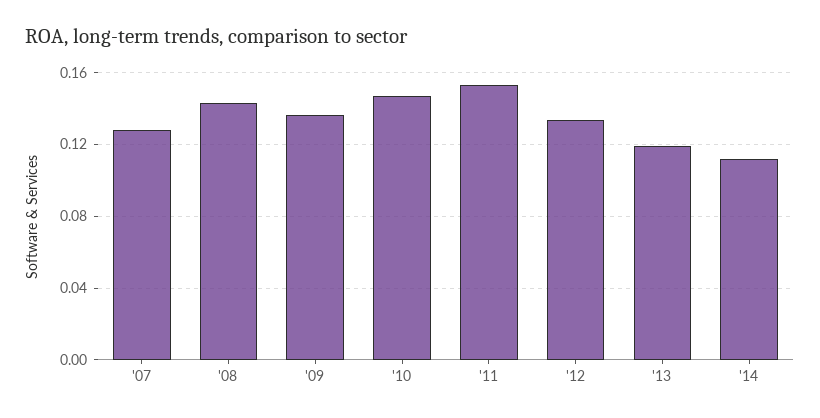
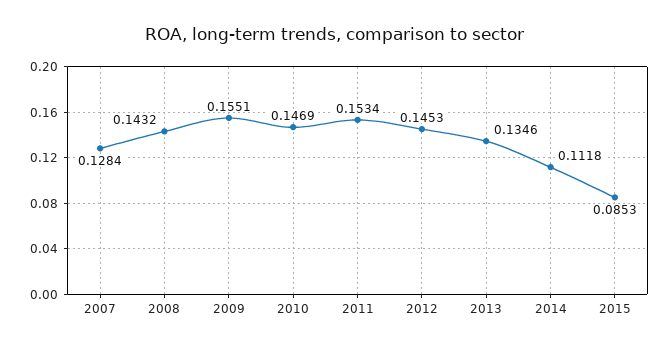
'09: 0.135 -> 0.1551
'12: 0.135 -> 0.1453
'13: 0.12 -> 0.1346
2015: none -> 0.0853

